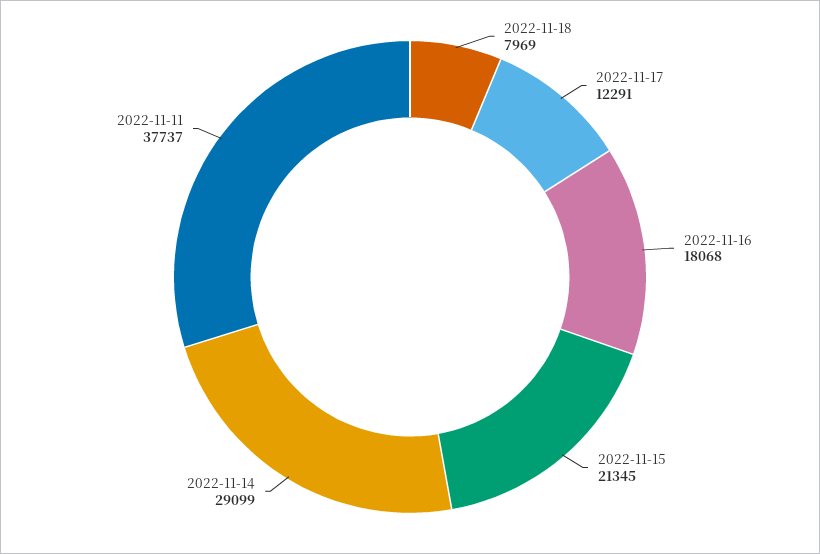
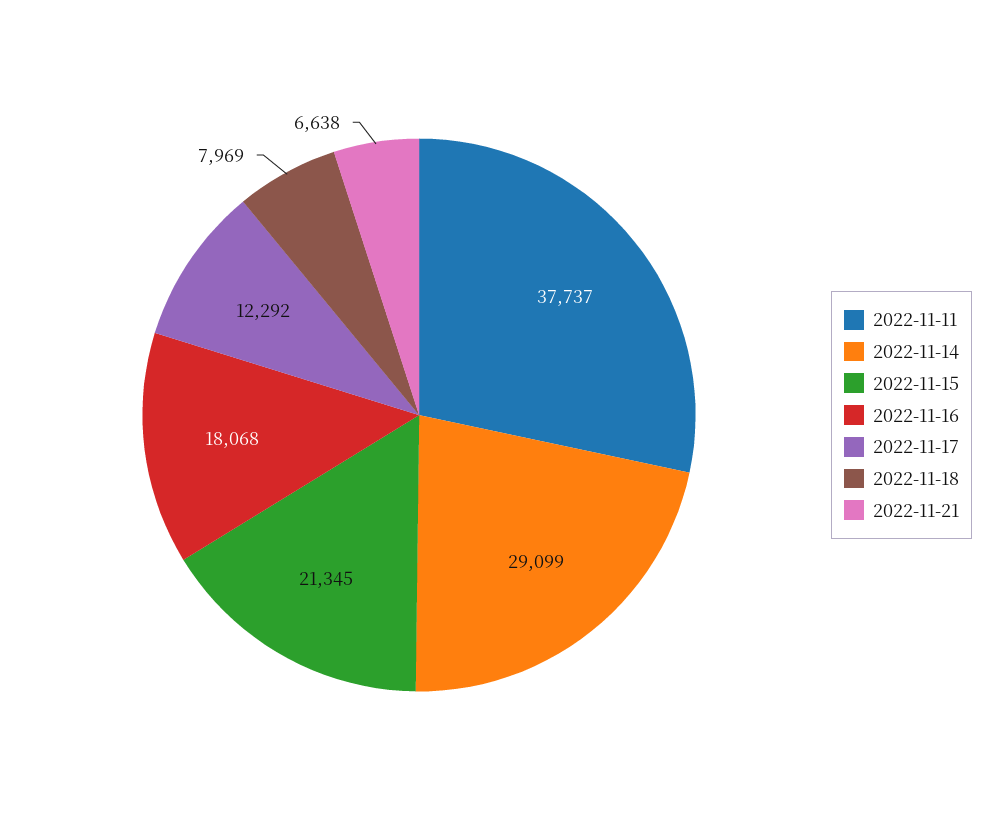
2022-11-17: 12291 -> 12292
2022-11-21: none -> 6638

